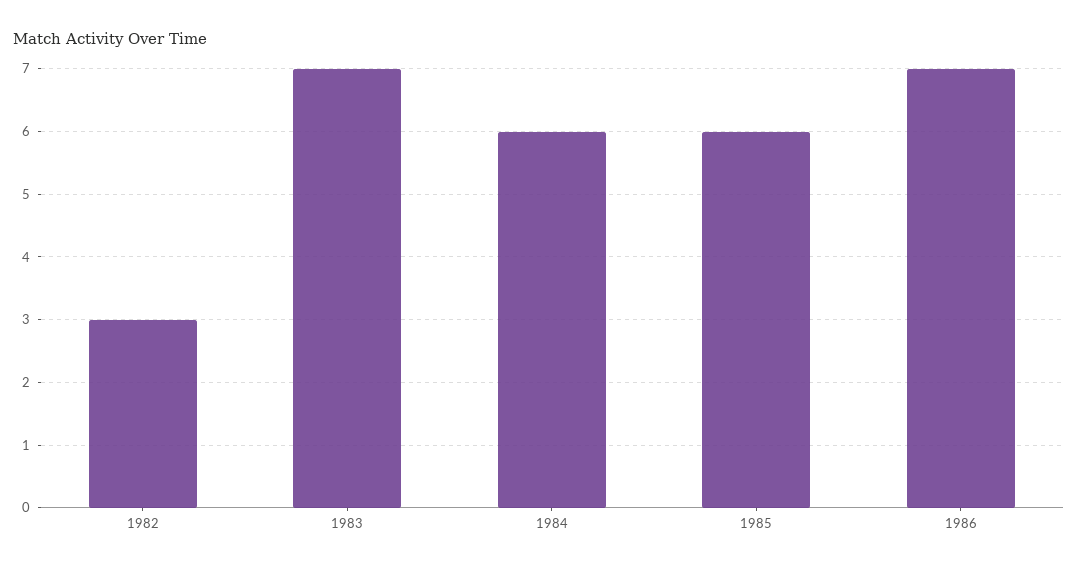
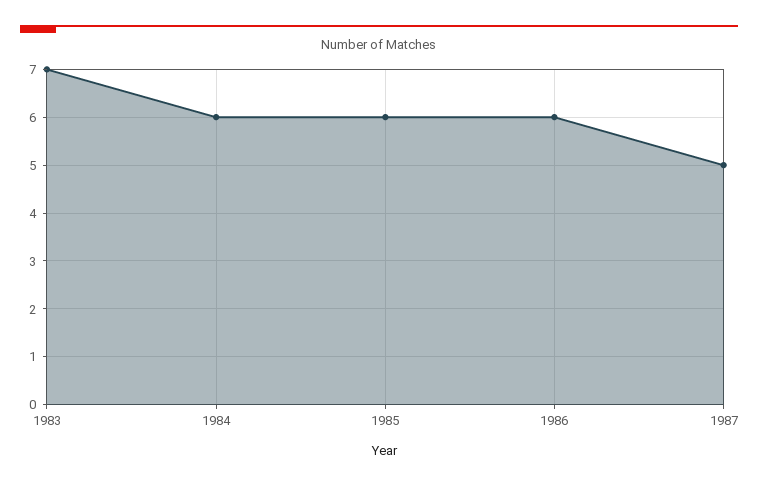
1982: 3 -> none
1986: 7 -> 6
1987: none -> 5

